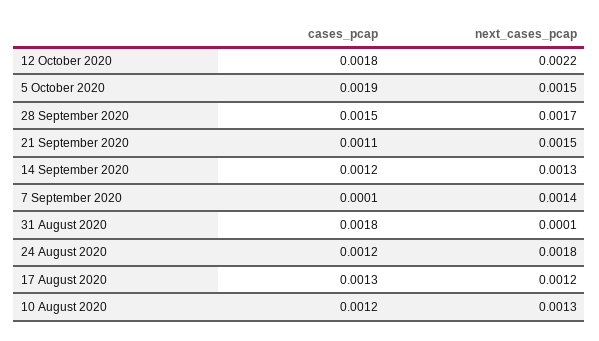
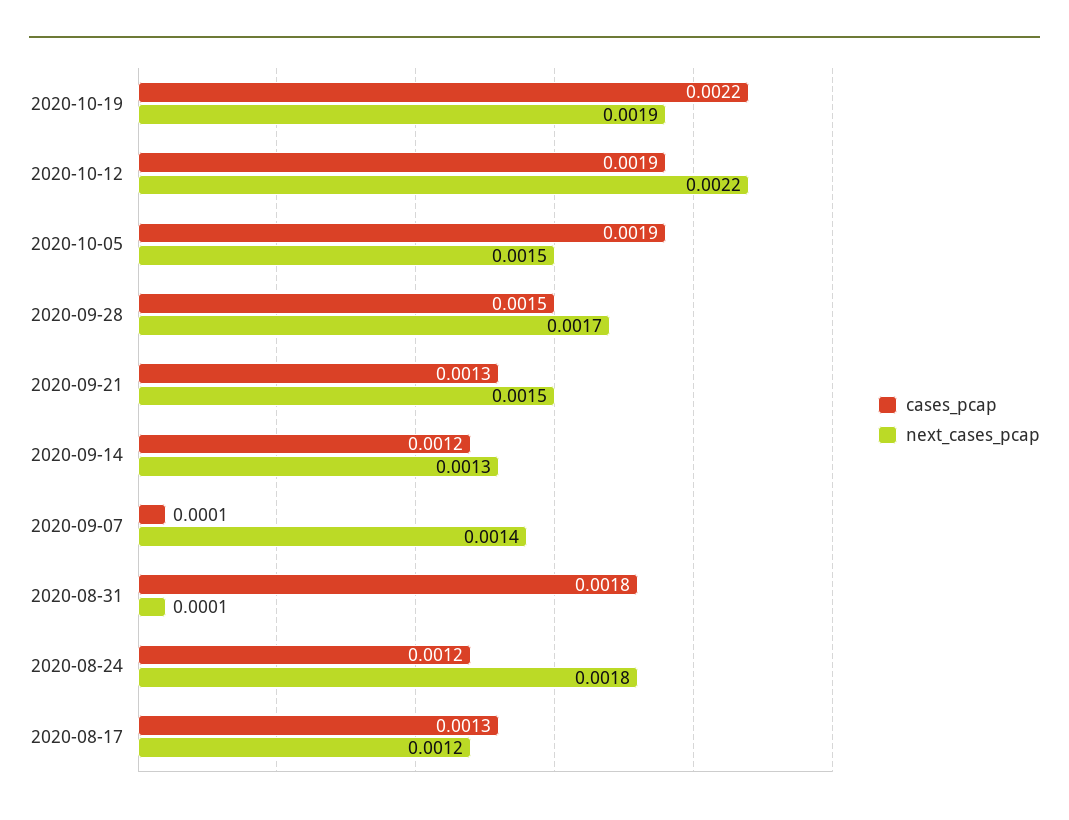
cases_pcap, 12 October 2020: 0.0018 -> 0.0019
cases_pcap, 21 September 2020: 0.0011 -> 0.0013
cases_pcap, 10 August 2020: 0.0012 -> none
next_cases_pcap, 10 August 2020: 0.0013 -> none
cases_pcap, 2020-10-19: none -> 0.0022
next_cases_pcap, 2020-10-19: none -> 0.0019

